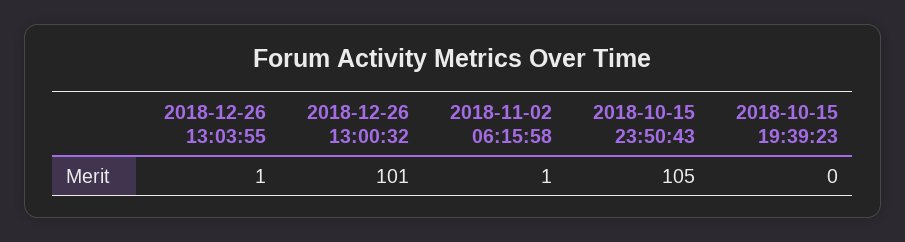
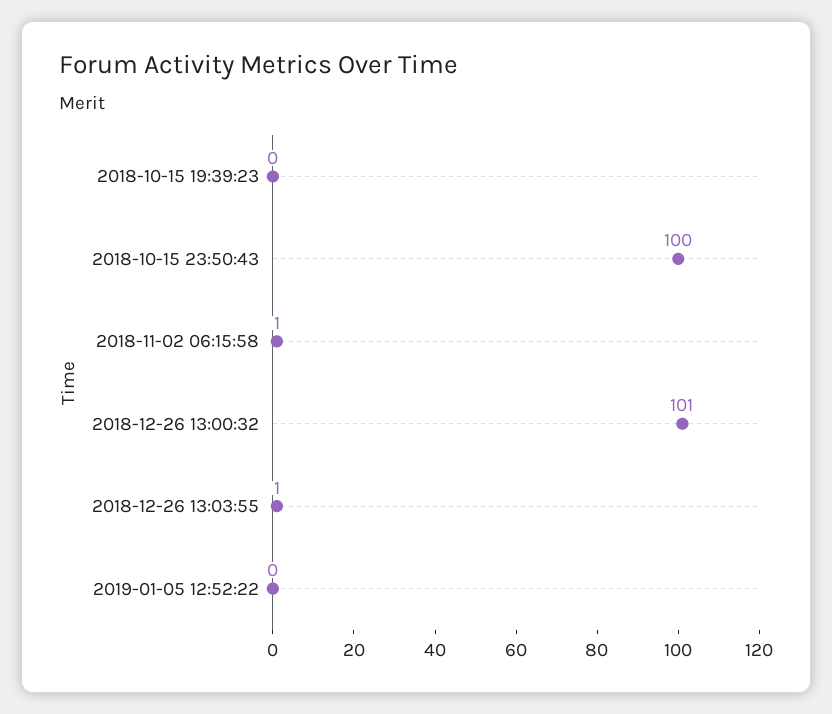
2018-10-15 23:50:43: 105 -> 100
2019-01-05 12:52:22: none -> 0

